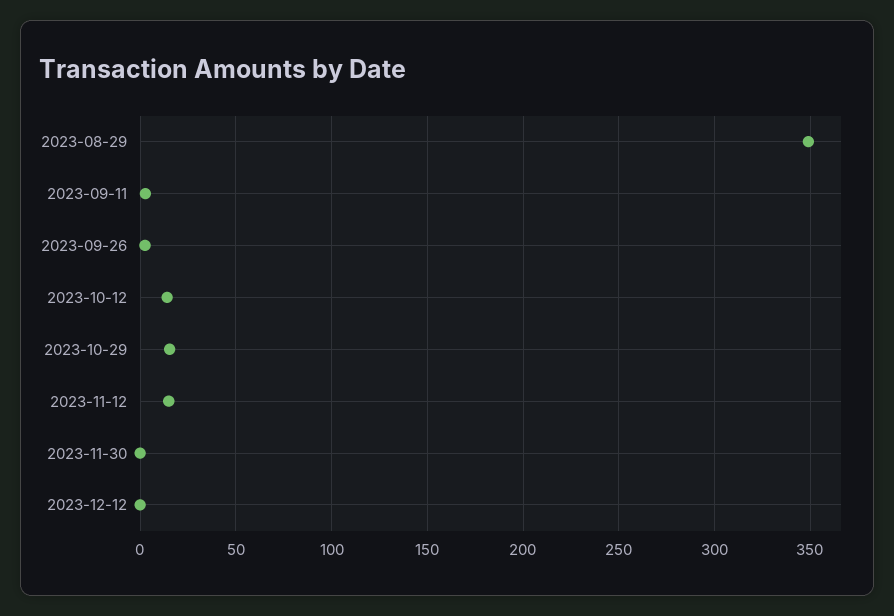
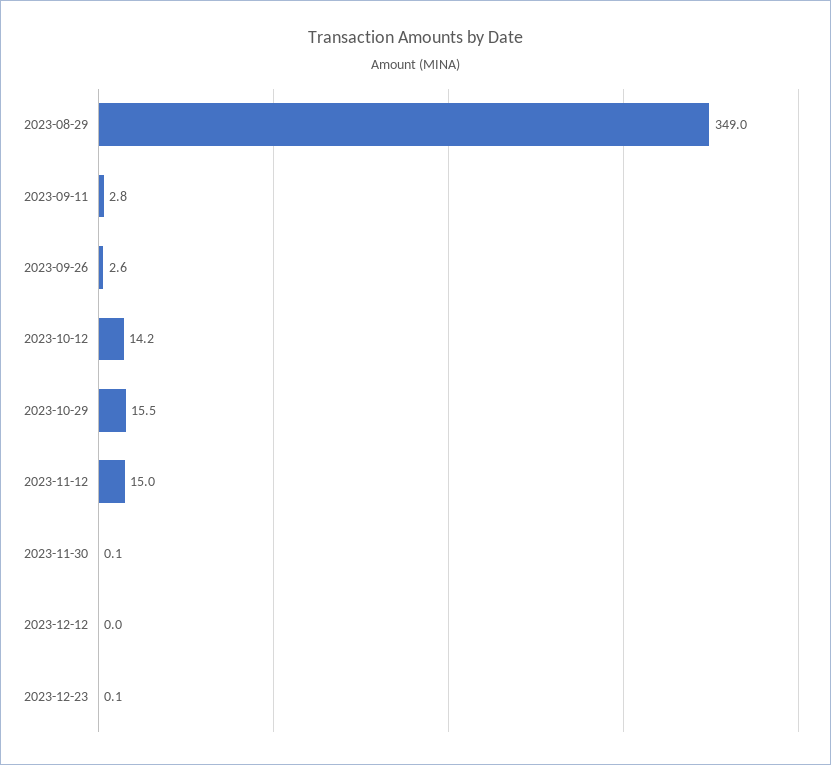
2023-12-23: none -> 0.1

